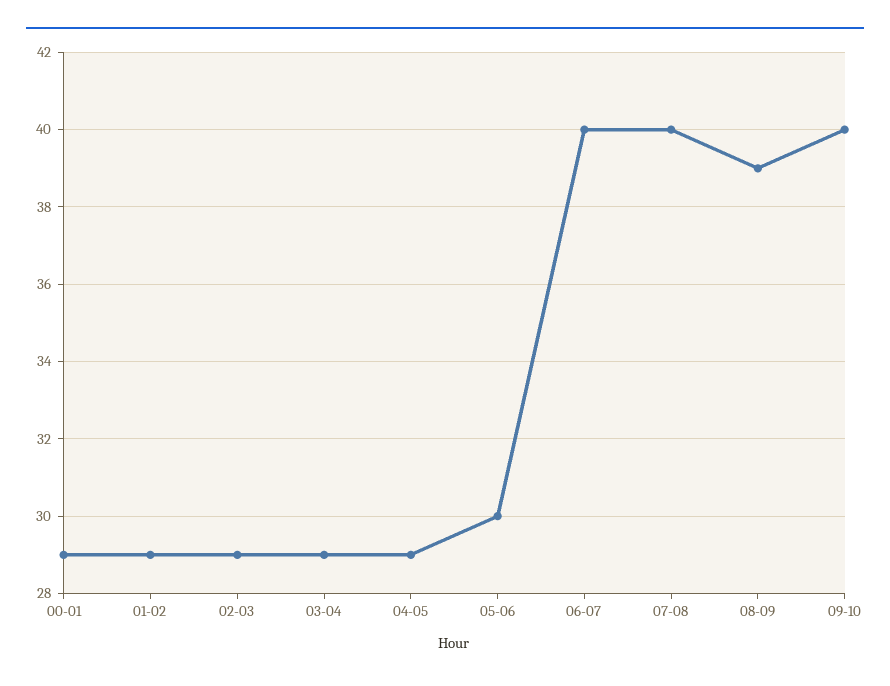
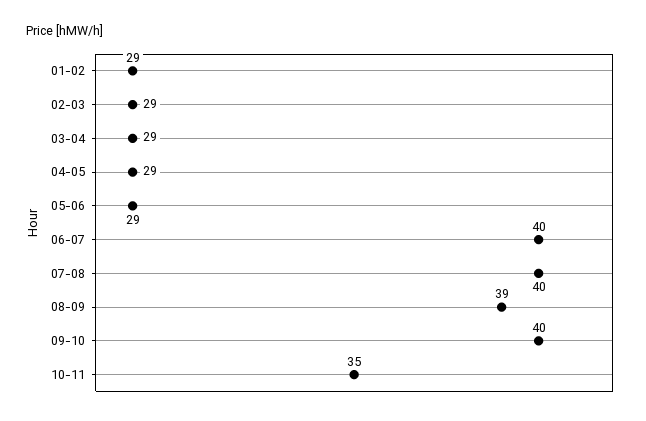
00-01: 29 -> none
05-06: 30 -> 29
10-11: none -> 35

